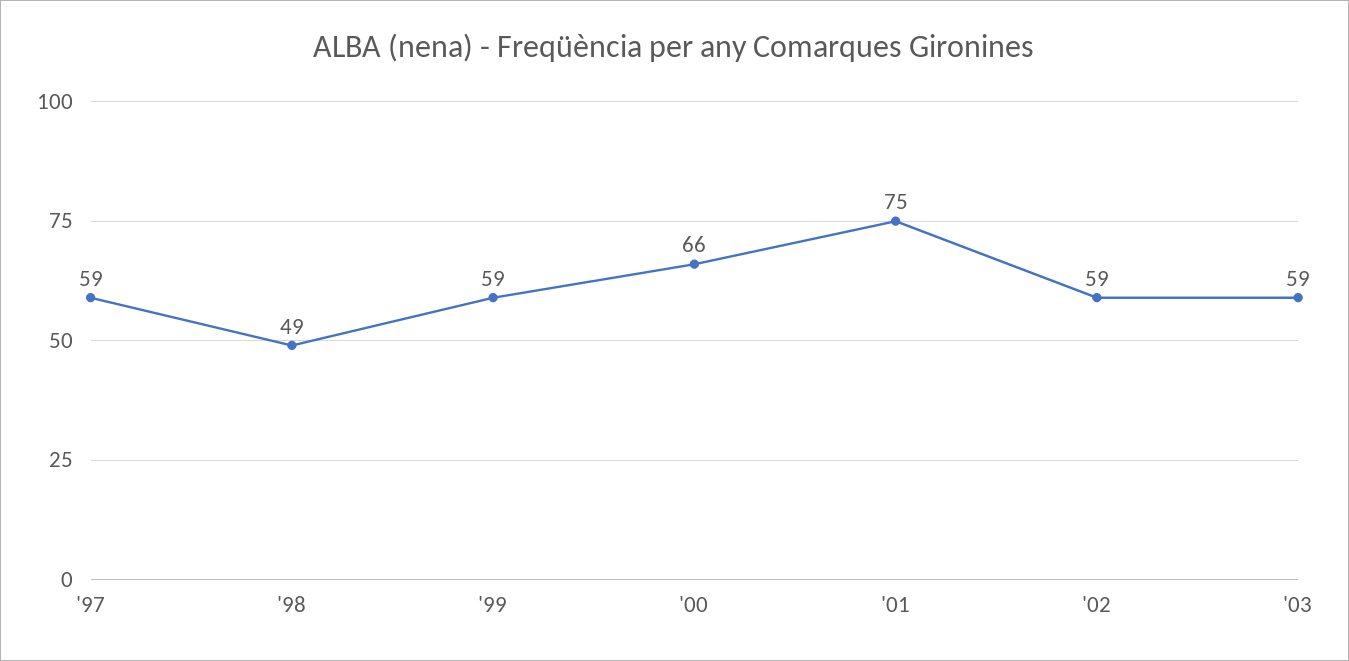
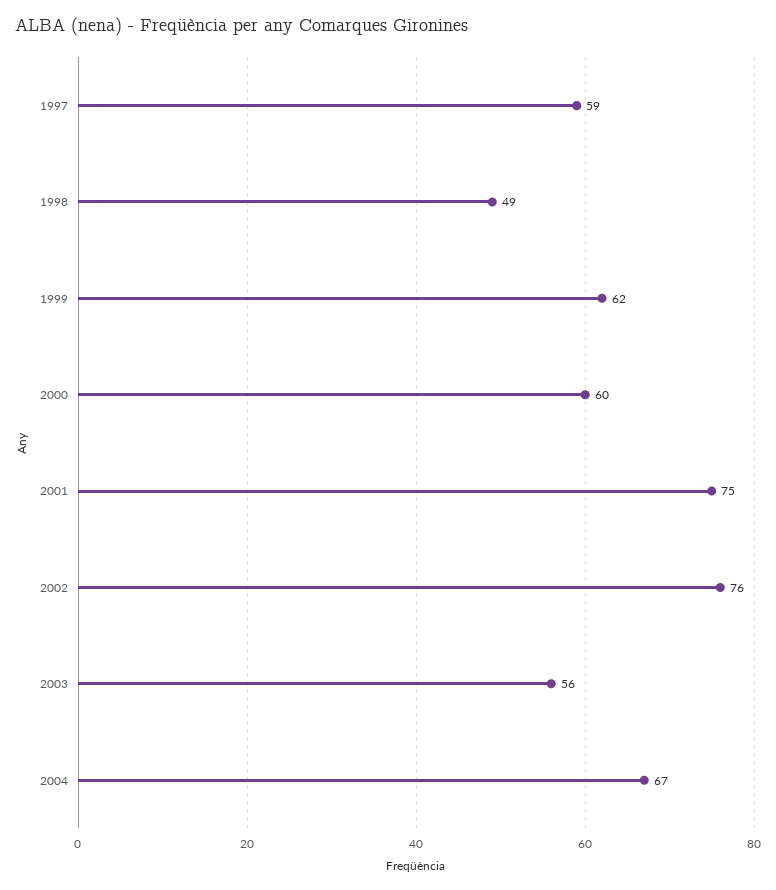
'99: 59 -> 62
'00: 66 -> 60
'02: 59 -> 76
'03: 59 -> 56
2004: none -> 67

